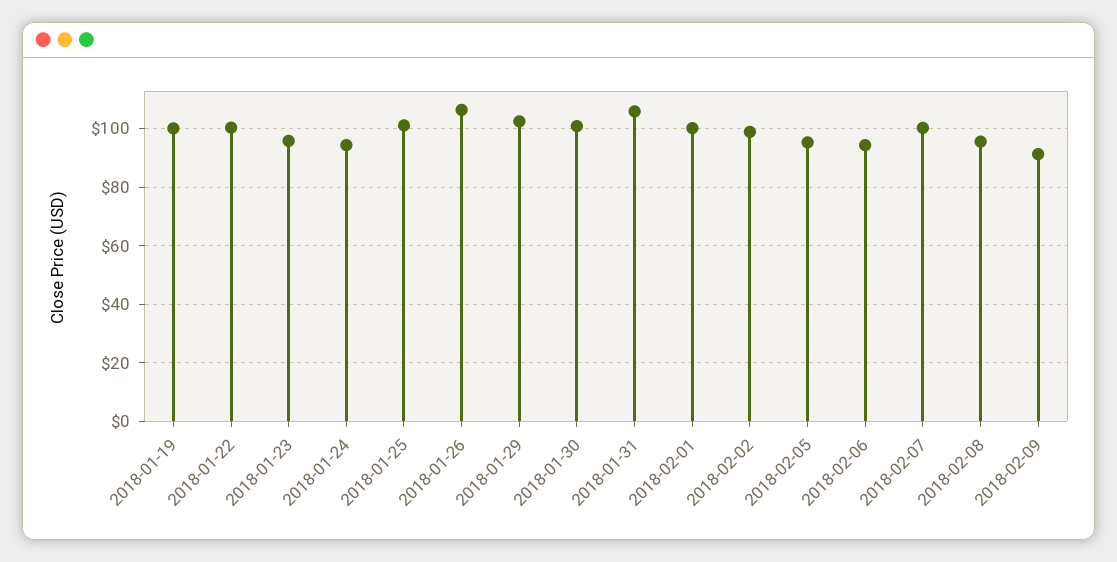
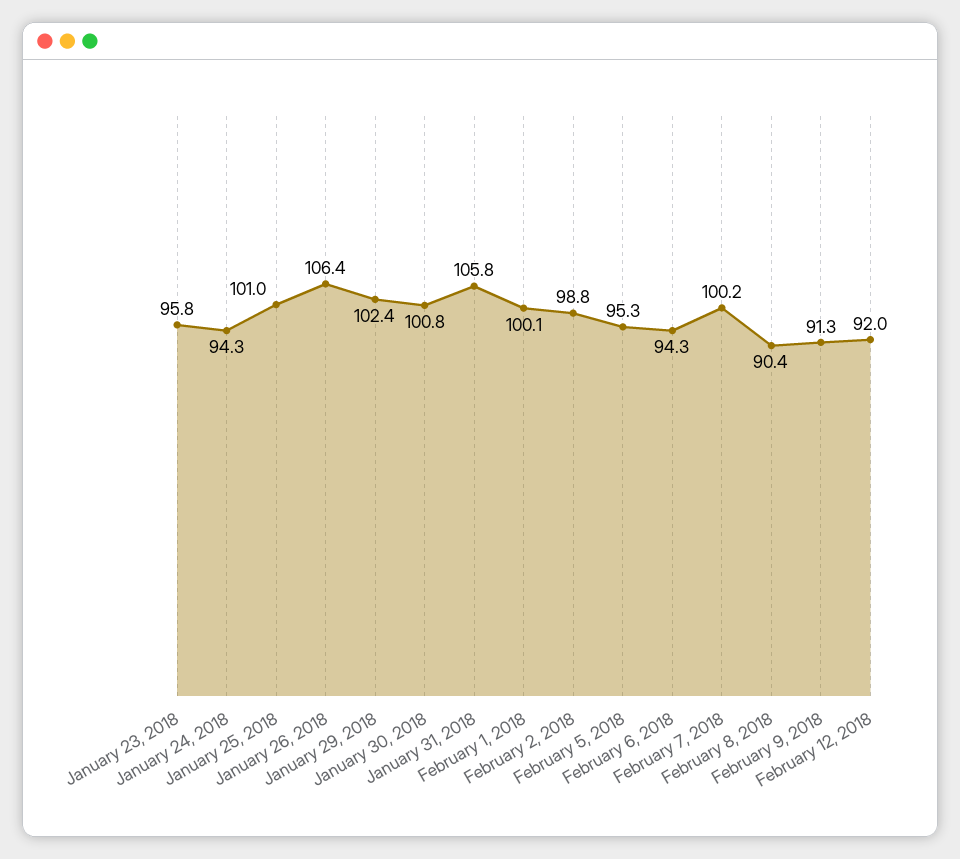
2018-01-19: 100 -> none
2018-01-22: 100 -> none
2018-02-08: 95 -> 90.4
February 12, 2018: none -> 92

